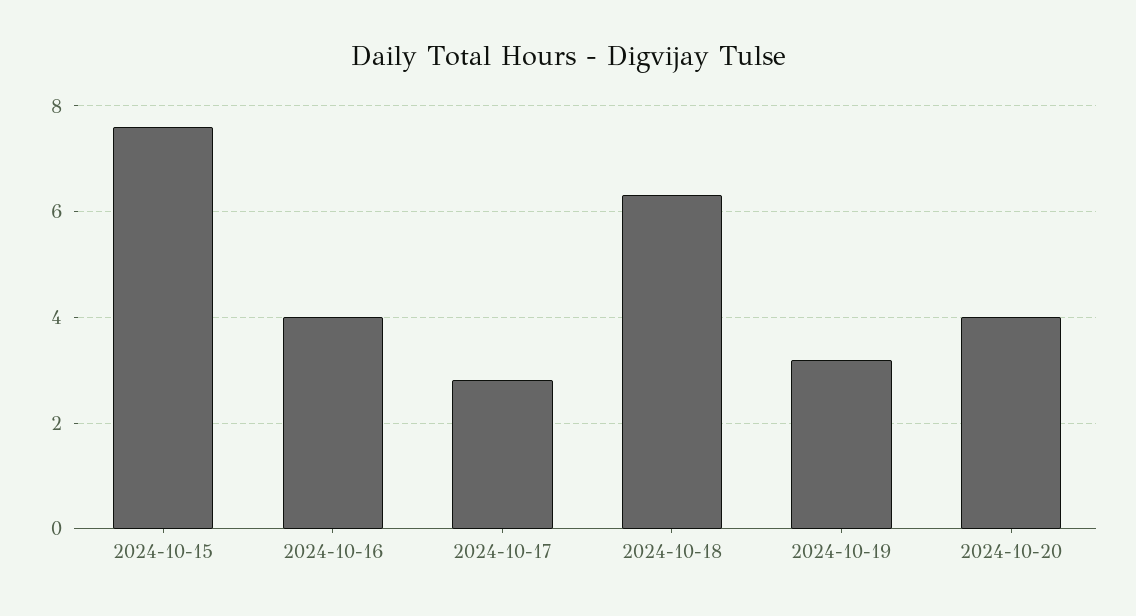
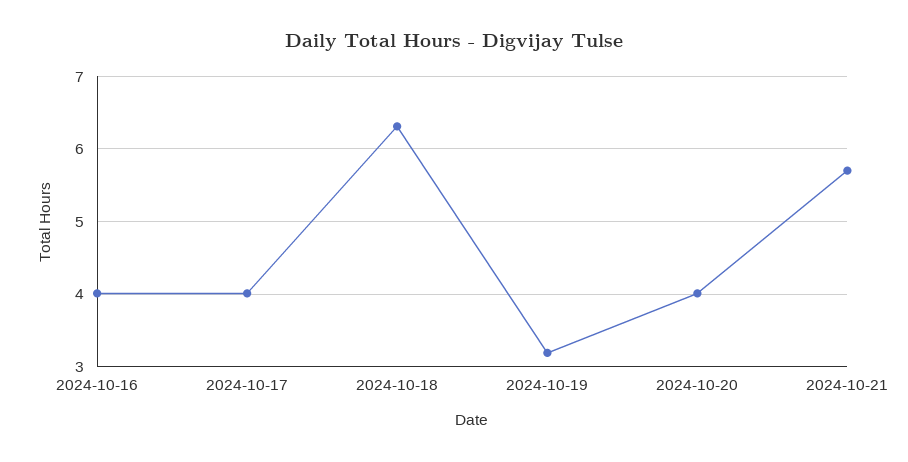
2024-10-15: 7.6 -> none
2024-10-17: 2.8 -> 4
2024-10-21: none -> 5.7

